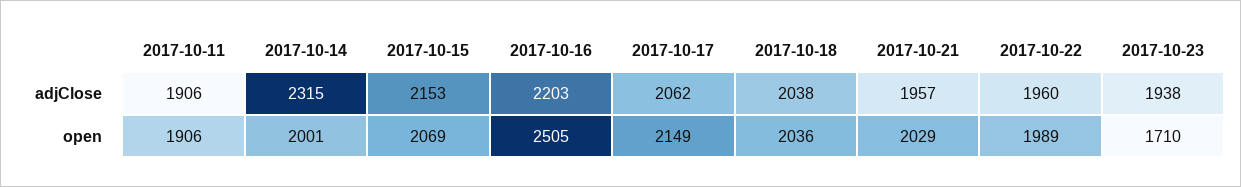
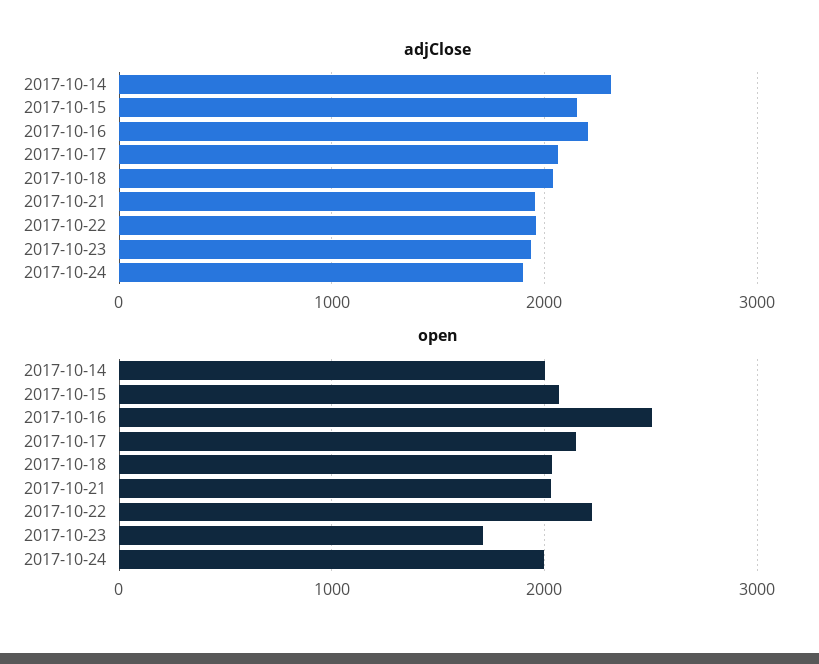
adjClose, 2017-10-11: 1906 -> none
open, 2017-10-11: 1906 -> none
open, 2017-10-22: 1989 -> 2200
adjClose, 2017-10-24: none -> 1900
open, 2017-10-24: none -> 2000

